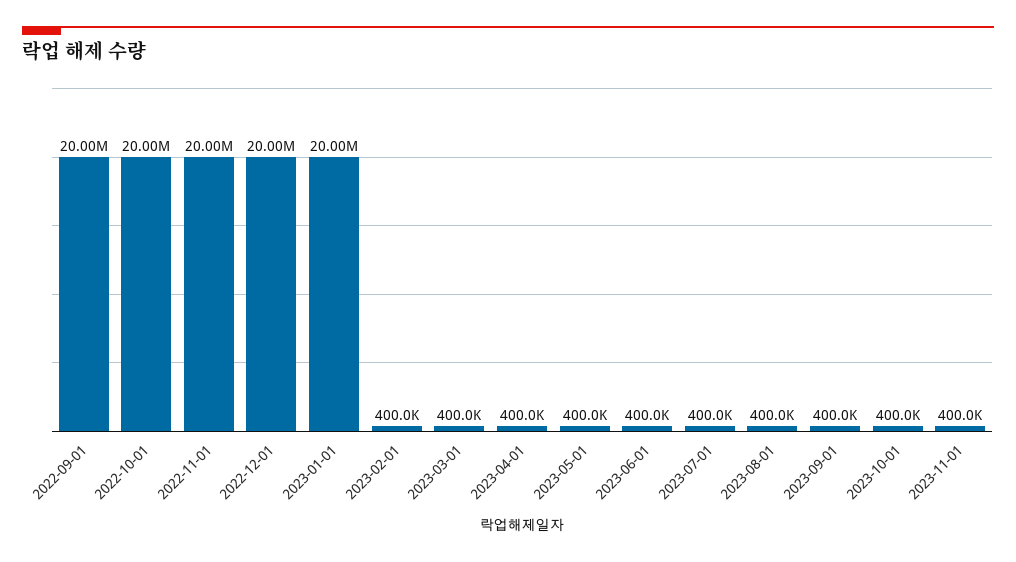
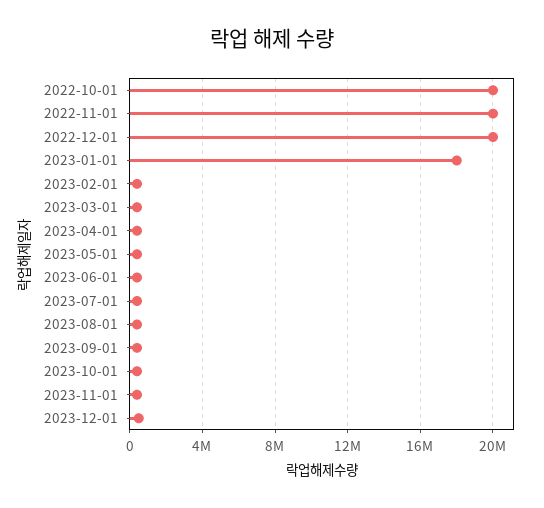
2022-09-01: 20000000 -> none
2023-01-01: 20000000 -> 18000000
2023-12-01: none -> 500000

